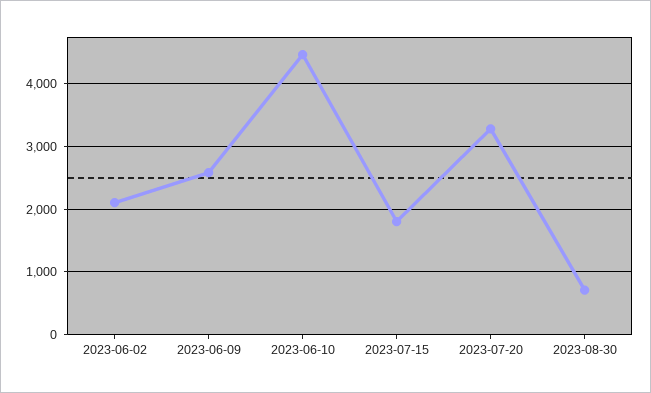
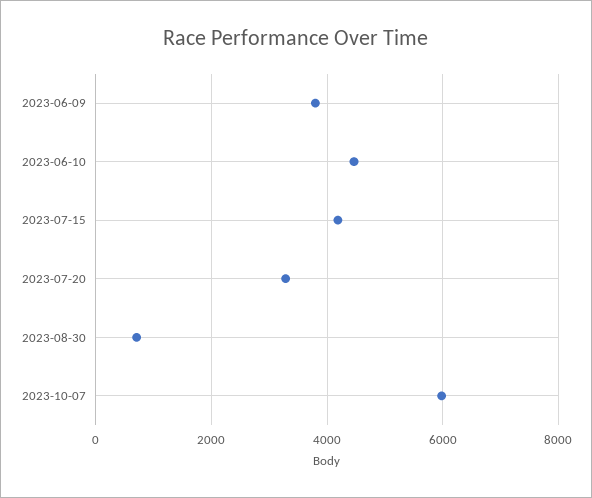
2023-06-02: 2100 -> none
2023-06-09: 2600 -> 3800
2023-07-15: 1800 -> 4200
2023-10-07: none -> 6000

